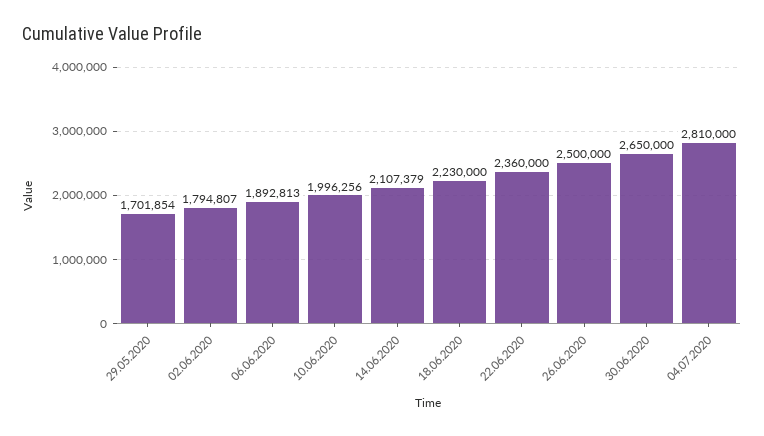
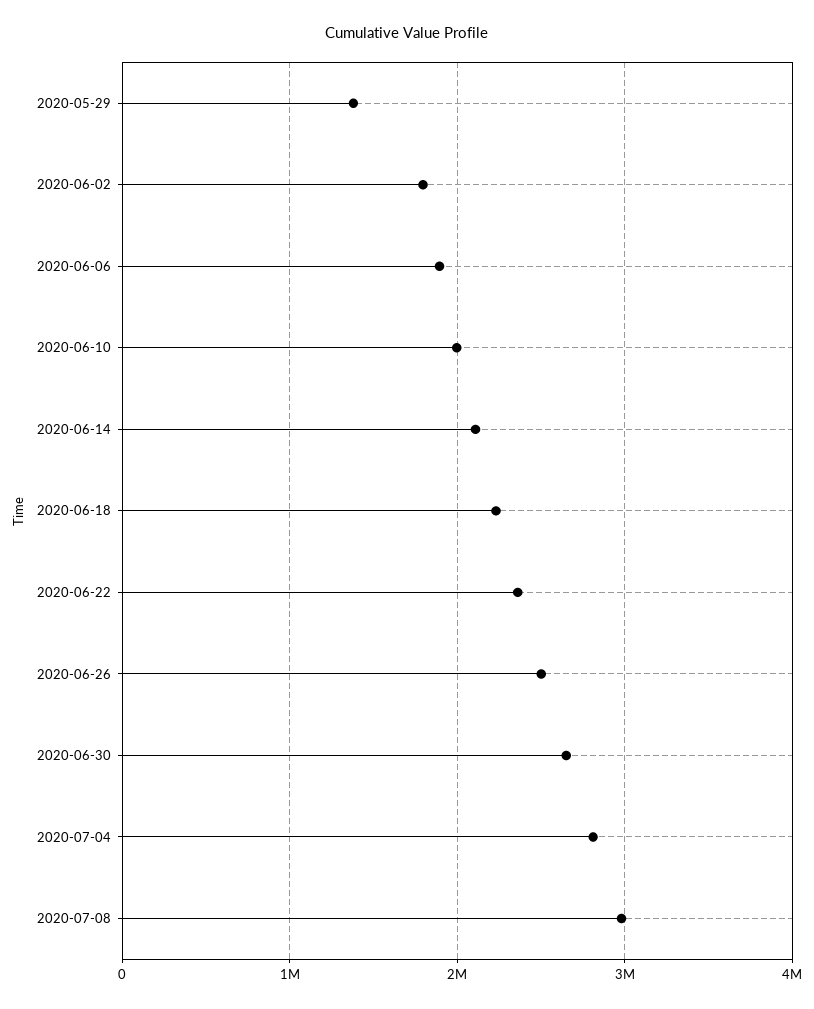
29.05.2020: 1701854 -> 1400000
2020-07-08: none -> 3000000

